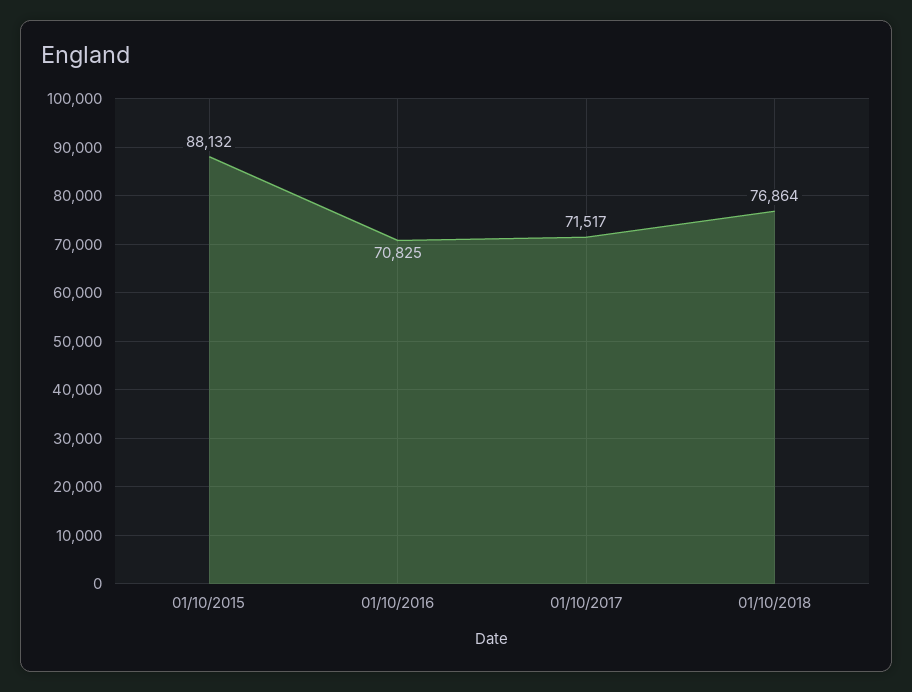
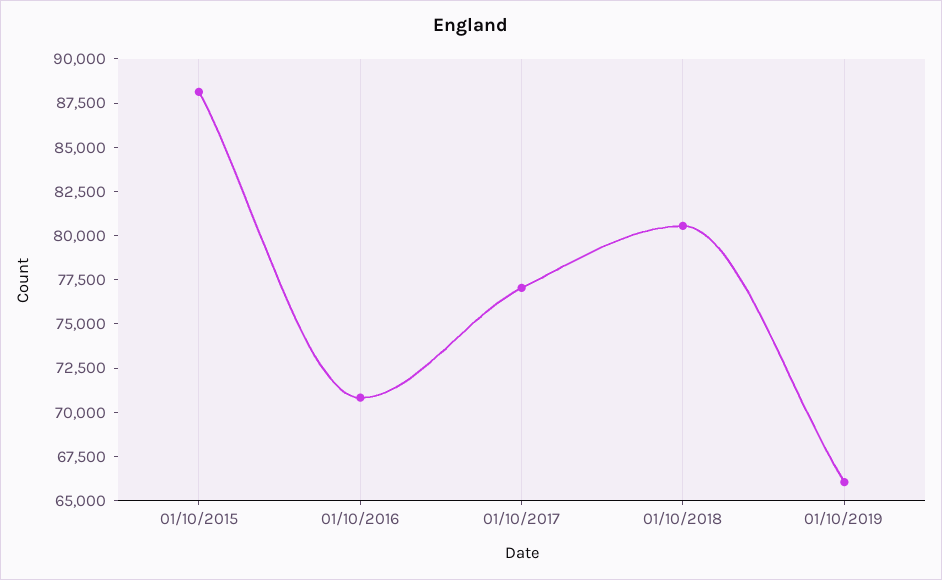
01/10/2017: 71517 -> 77000
01/10/2018: 76864 -> 80500
01/10/2019: none -> 66000

